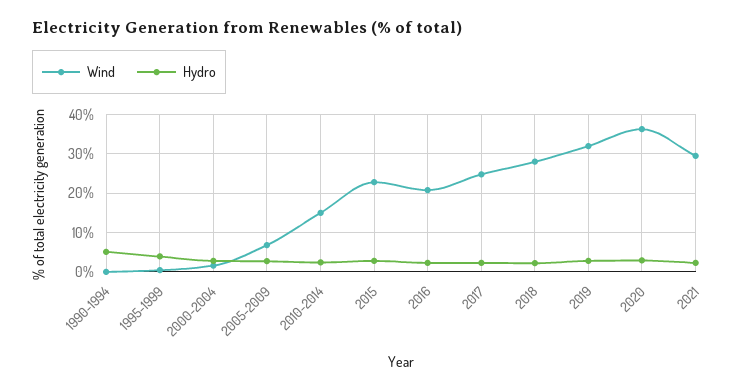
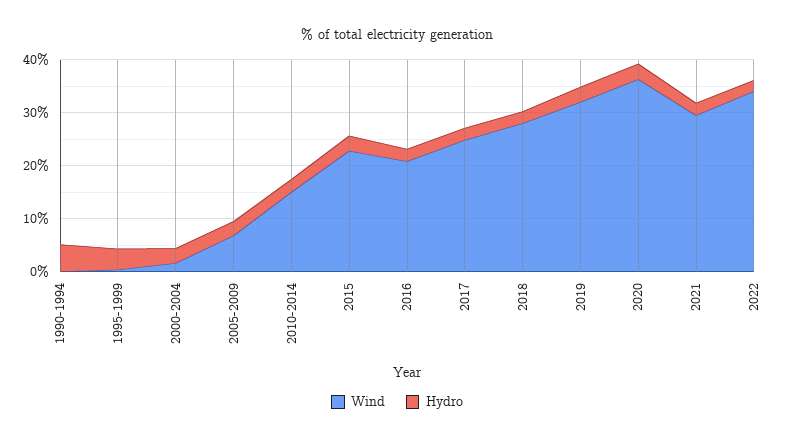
Wind, 2022: none -> 34
Hydro, 2022: none -> 2

